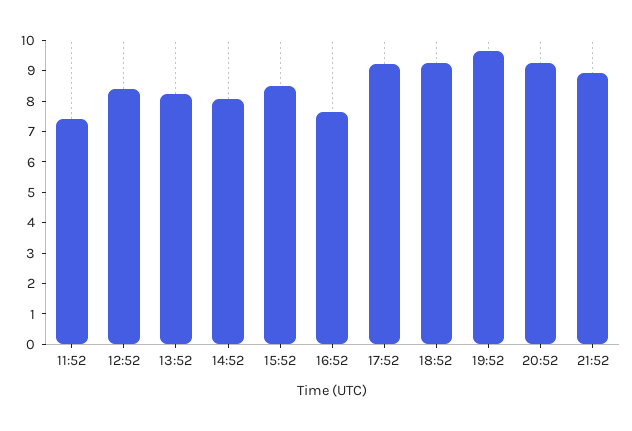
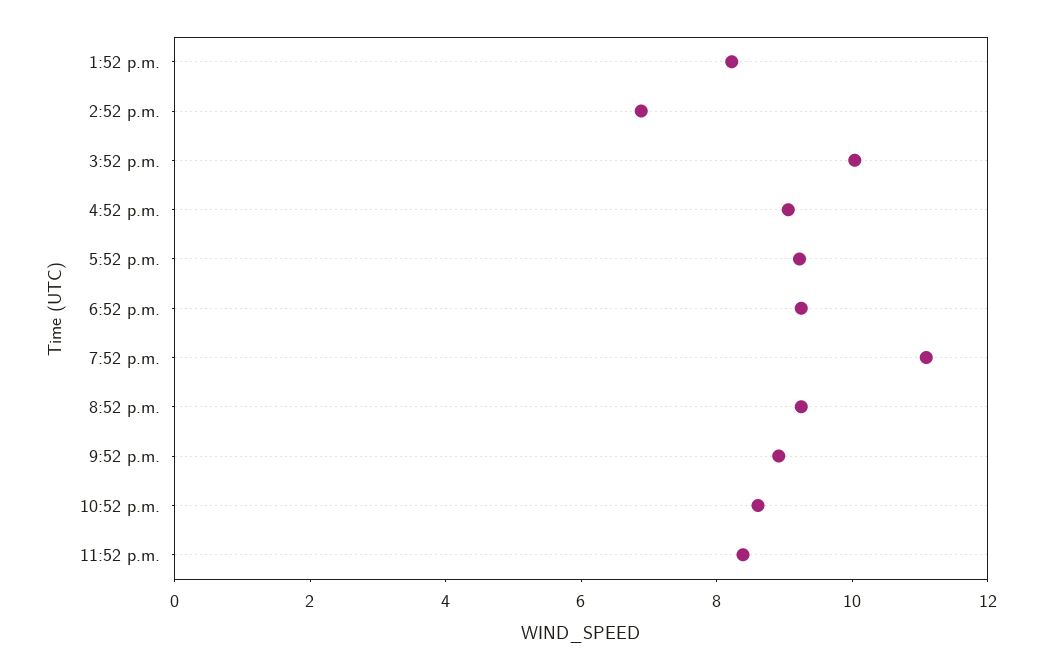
11:52: 7.5 -> none
12:52: 8.5 -> none
14:52: 8 -> 7
15:52: 8.5 -> 10
16:52: 7.5 -> 9
19:52: 9.5 -> 11
10:52 p.m.: none -> 8.5
11:52 p.m.: none -> 8.5

